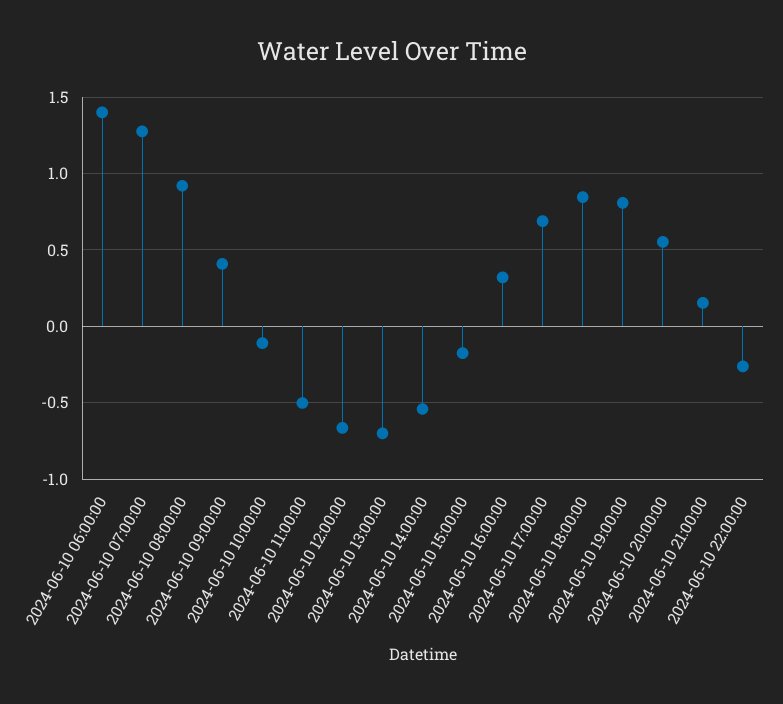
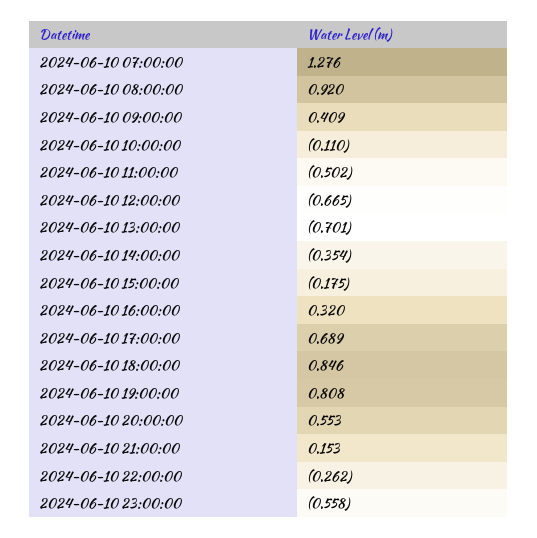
2024-06-10 06:00:00: 1.4 -> none
2024-06-10 14:00:00: -0.55 -> -0.354
2024-06-10 23:00:00: none -> -0.558

